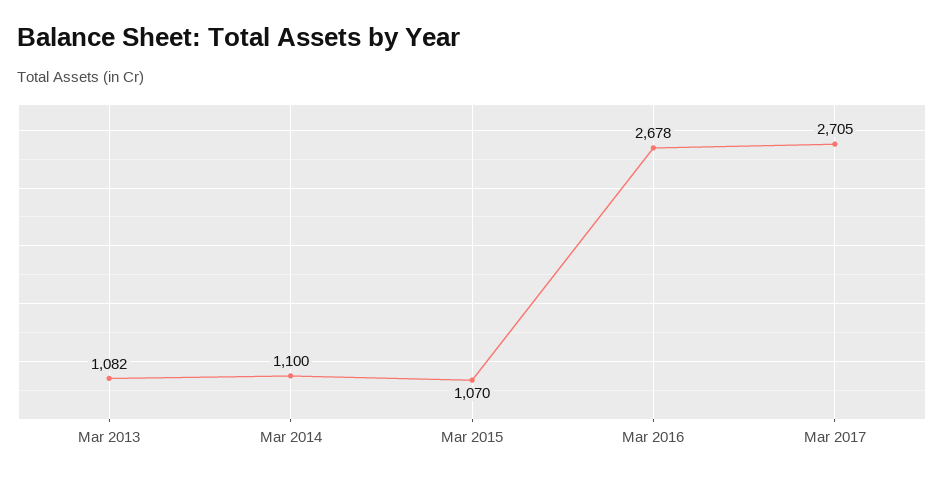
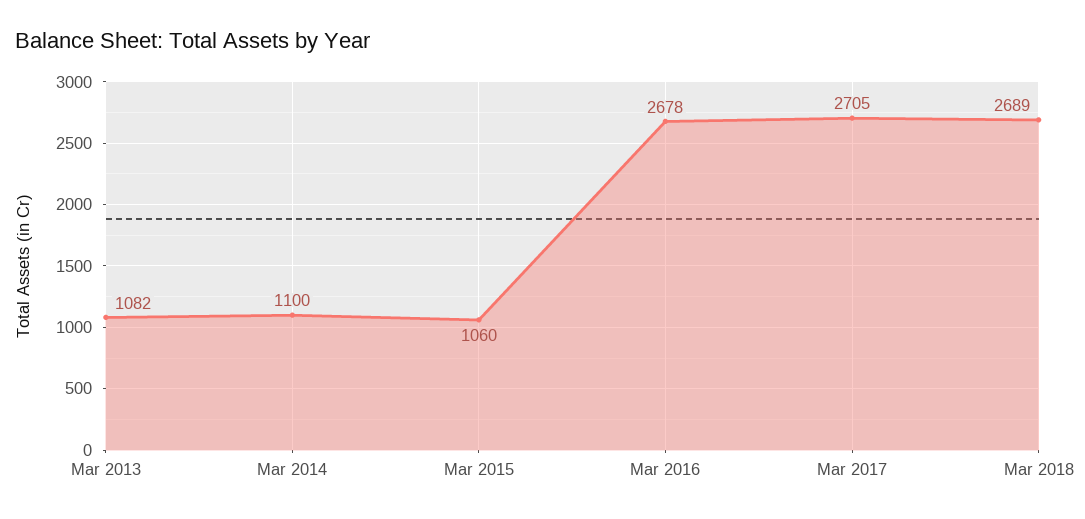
Mar 2015: 1070 -> 1060
Mar 2018: none -> 2689

